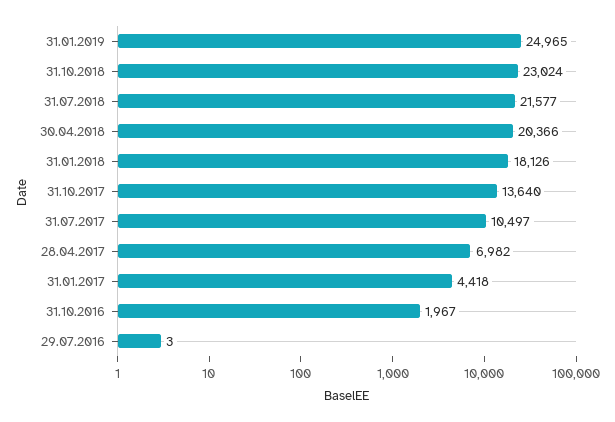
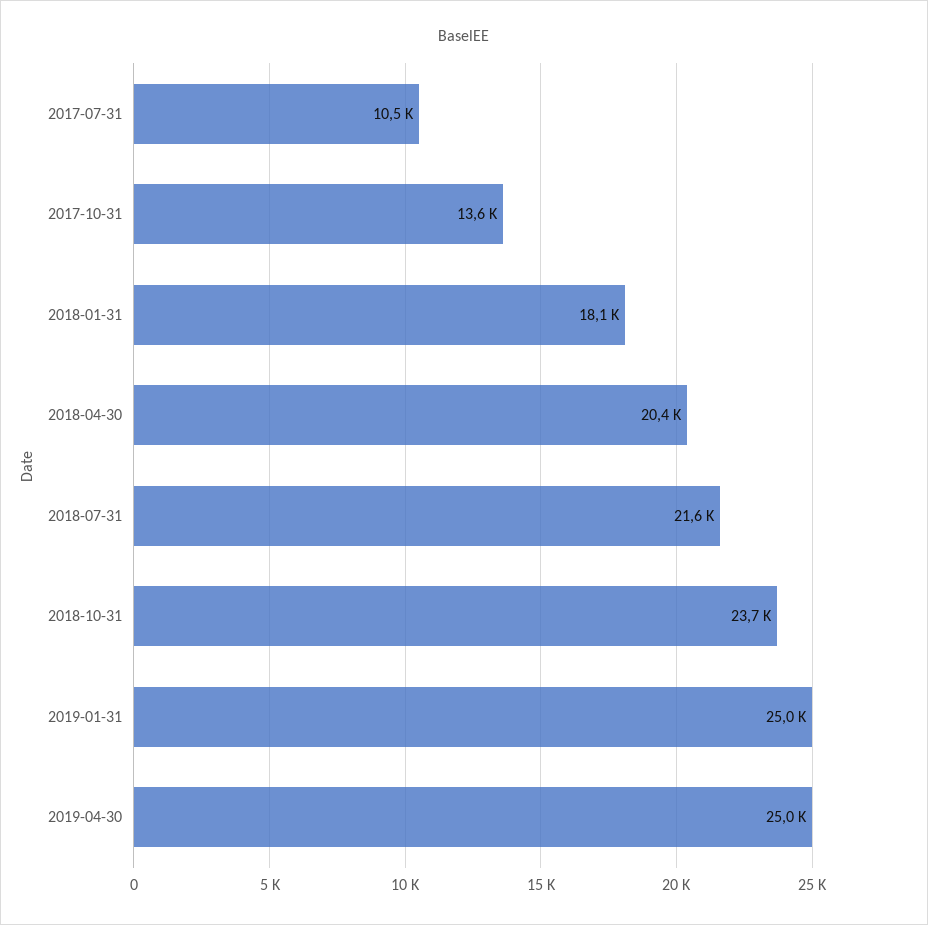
31.10.2018: 23024 -> 23700
28.04.2017: 6982 -> none
31.01.2017: 4418 -> none
31.10.2016: 1967 -> none
29.07.2016: 3 -> none
2019-04-30: none -> 25000

